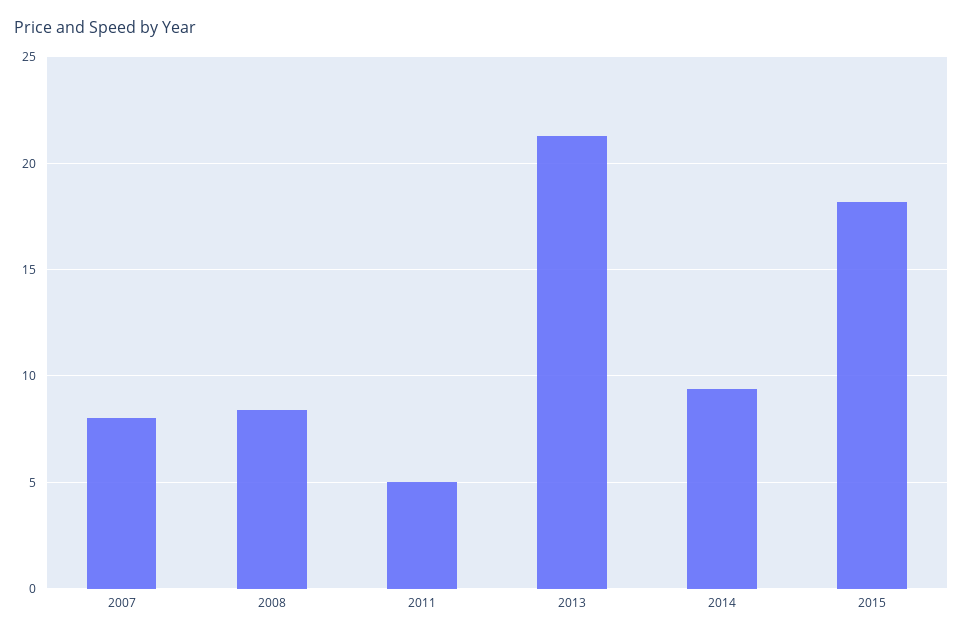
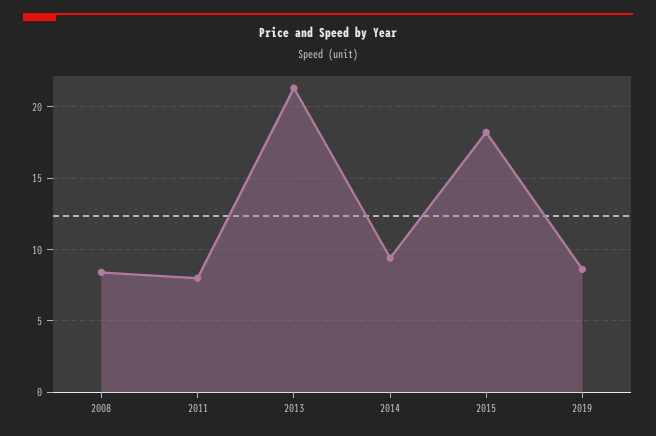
2007: 8 -> none
2011: 5 -> 8
2019: none -> 8.5

